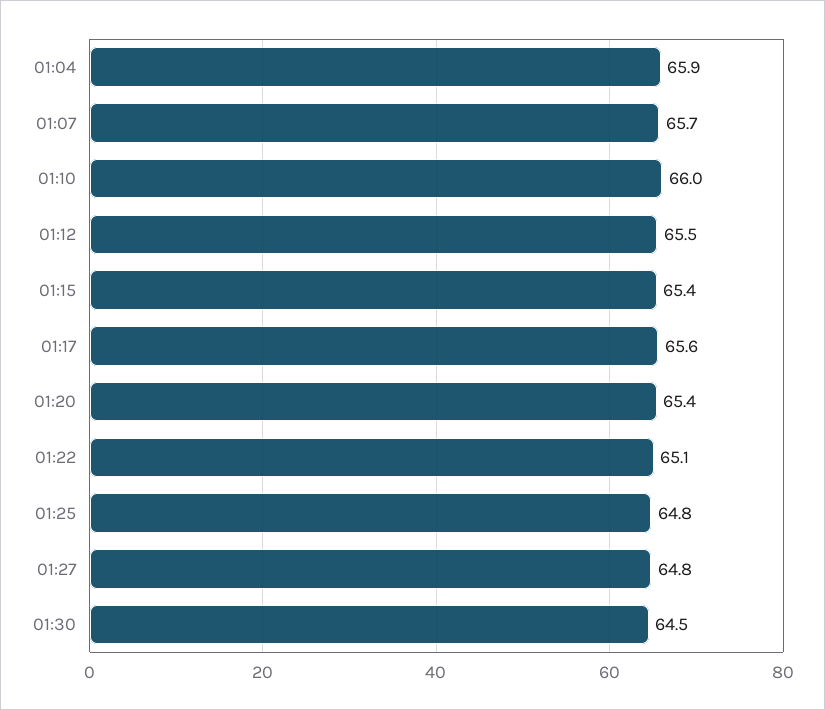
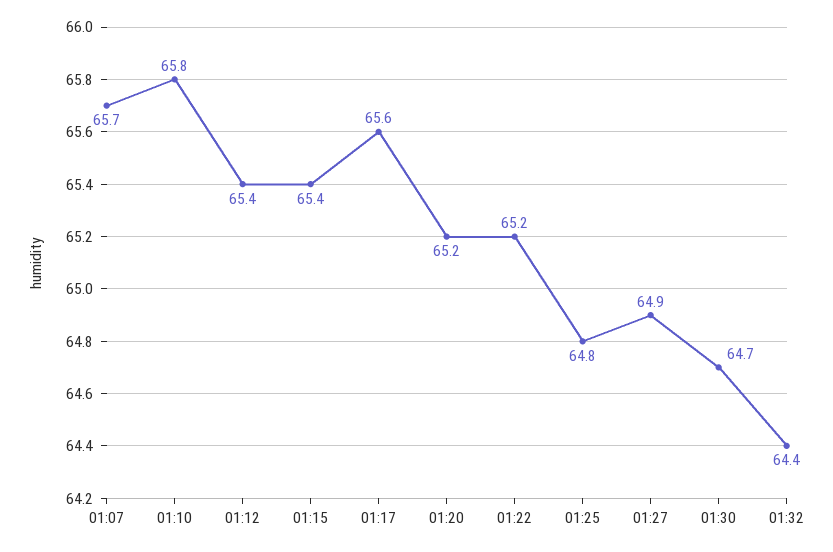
01:04: 65.9 -> none
01:10: 66 -> 65.8
01:12: 65.5 -> 65.4
01:20: 65.4 -> 65.2
01:22: 65.1 -> 65.2
01:27: 64.8 -> 64.9
01:30: 64.5 -> 64.7
01:32: none -> 64.4

